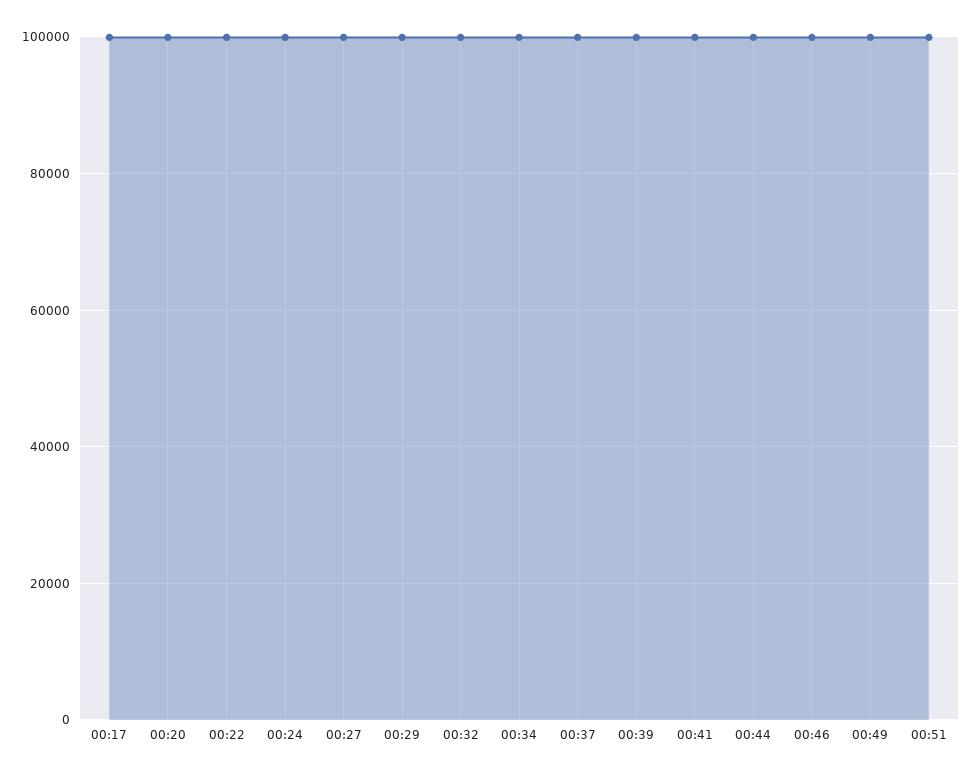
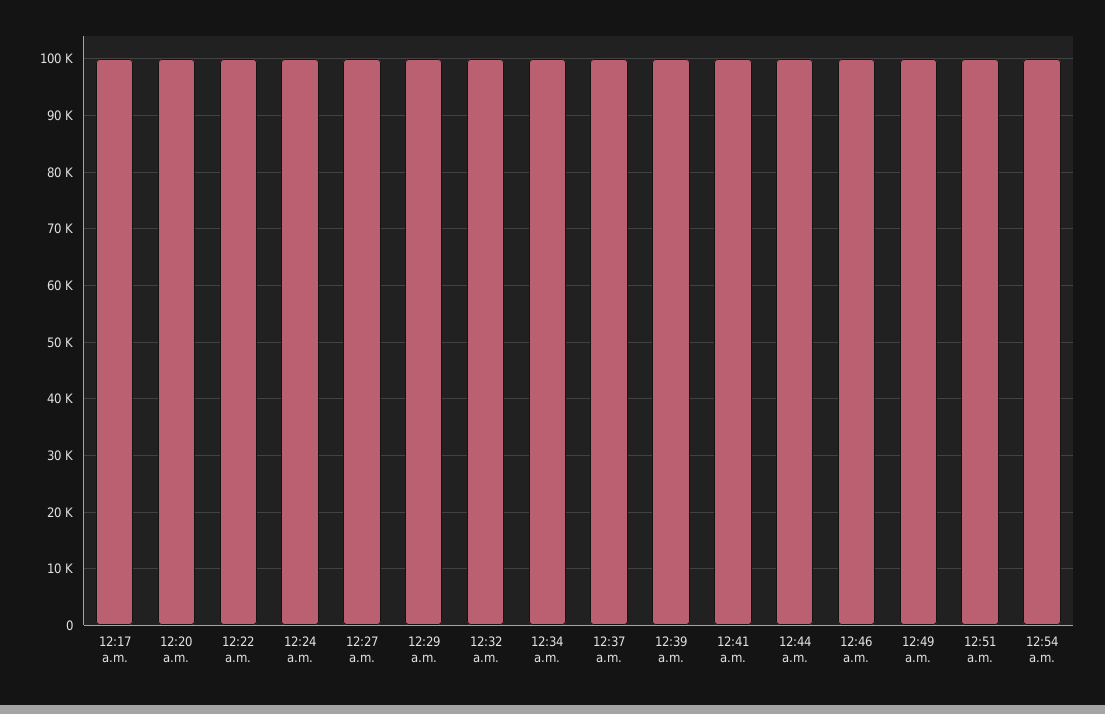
12:54 a.m.: none -> 100000

